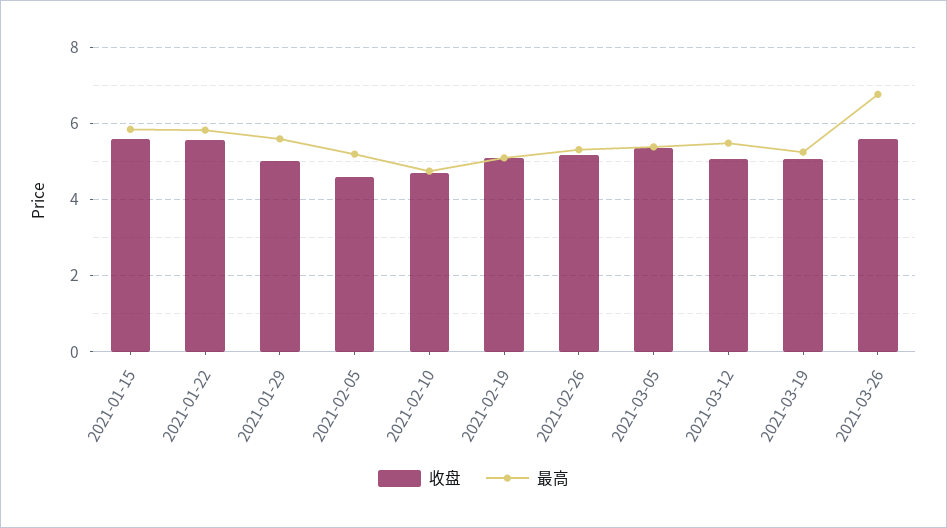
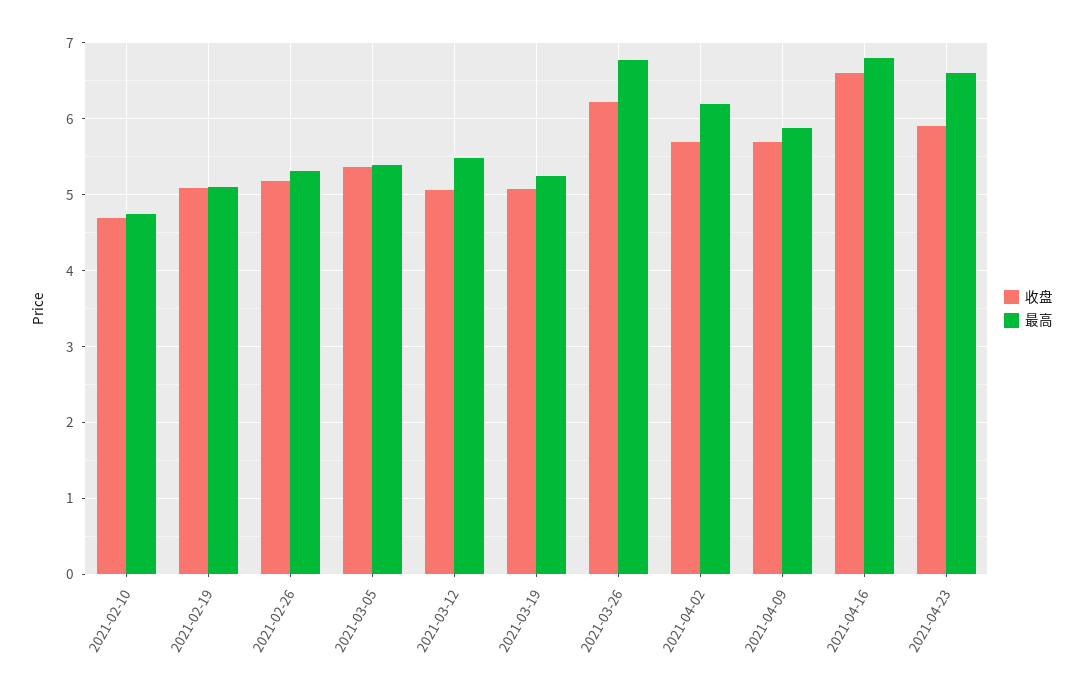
收盘, 2021-01-15: 5.6 -> none
最高, 2021-01-15: 5.8 -> none
收盘, 2021-01-22: 5.6 -> none
最高, 2021-01-22: 5.8 -> none
收盘, 2021-01-29: 5 -> none
最高, 2021-01-29: 5.6 -> none
收盘, 2021-02-05: 4.6 -> none
最高, 2021-02-05: 5.2 -> none
收盘, 2021-03-26: 5.6 -> 6.2
收盘, 2021-04-02: none -> 5.7
最高, 2021-04-02: none -> 6.2
收盘, 2021-04-09: none -> 5.7
最高, 2021-04-09: none -> 5.9
收盘, 2021-04-16: none -> 6.6
最高, 2021-04-16: none -> 6.8
收盘, 2021-04-23: none -> 5.9
最高, 2021-04-23: none -> 6.6

